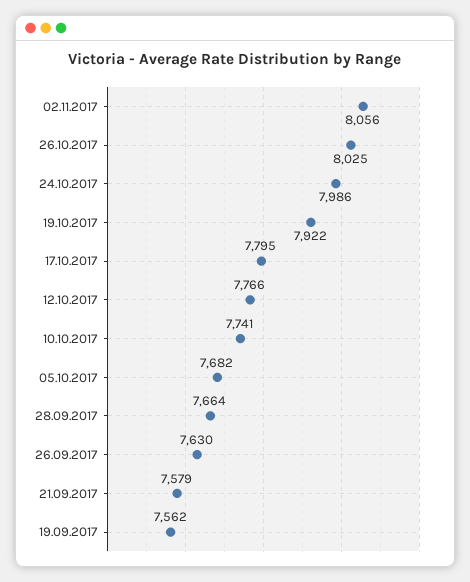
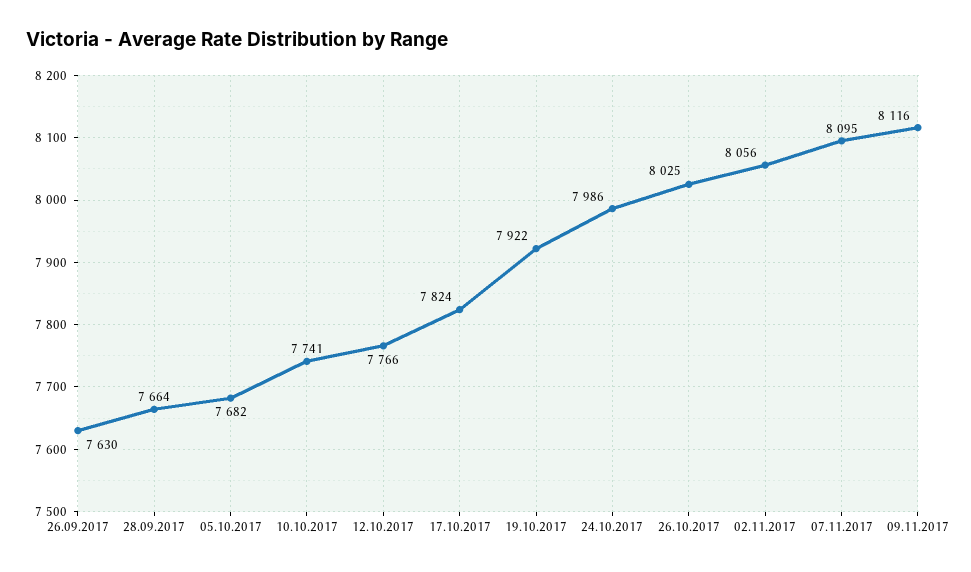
17.10.2017: 7795 -> 7824
21.09.2017: 7579 -> none
19.09.2017: 7562 -> none
07.11.2017: none -> 8095
09.11.2017: none -> 8116

